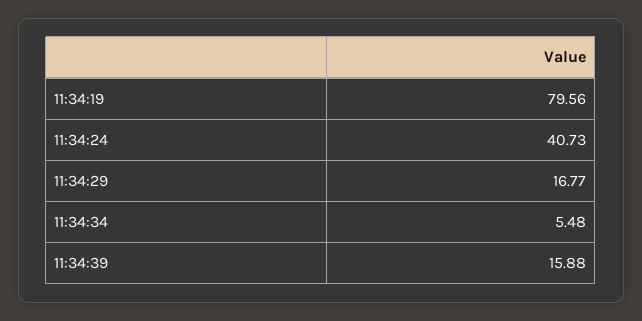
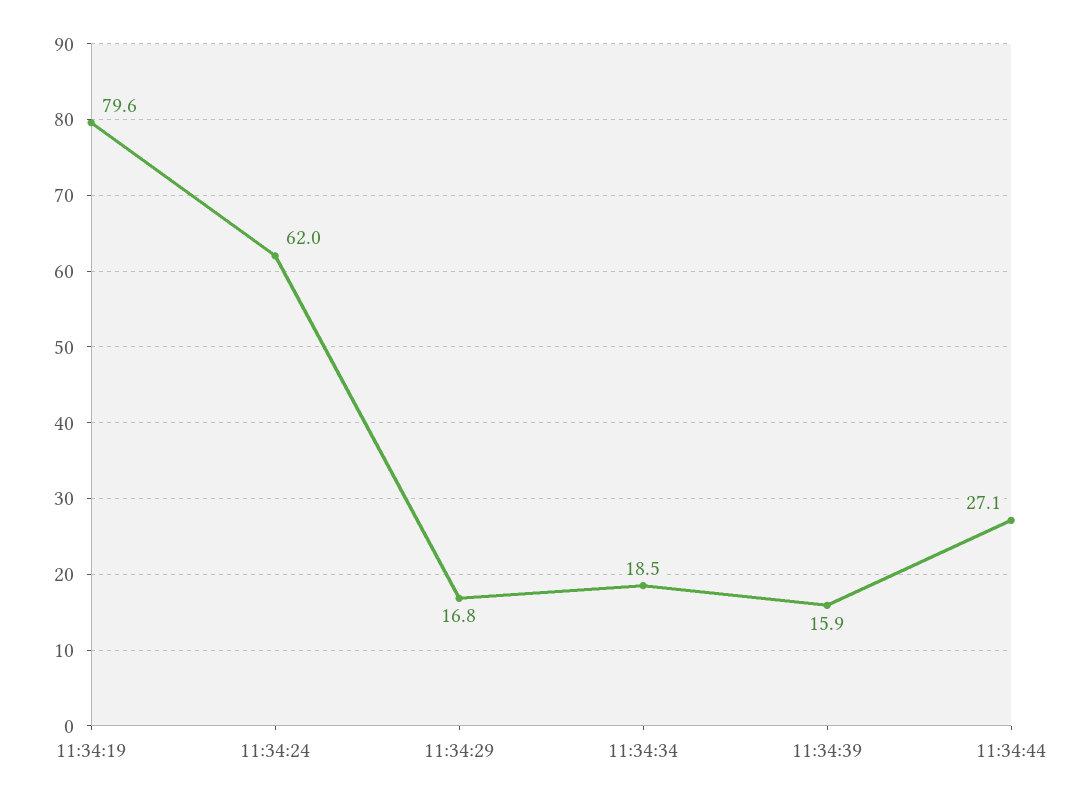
11:34:24: 40.73 -> 62
11:34:34: 5.48 -> 18.5
11:34:44: none -> 27.1

